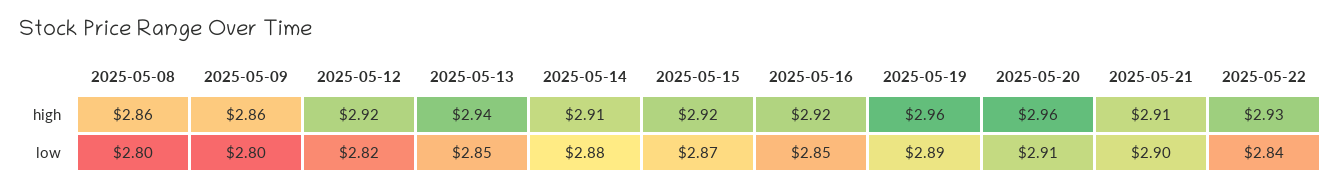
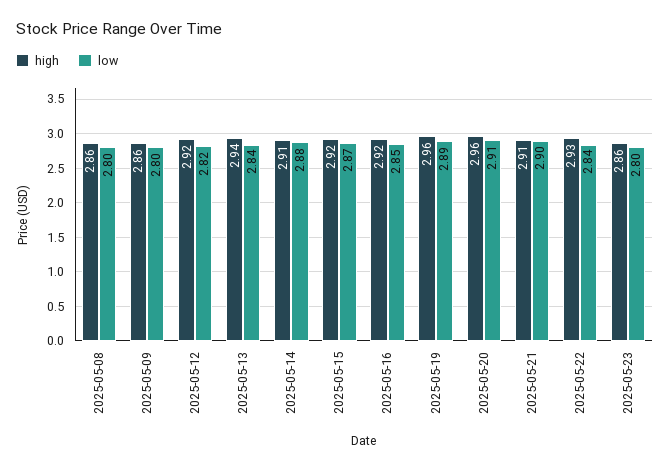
low, 2025-05-13: 2.85 -> 2.84
high, 2025-05-23: none -> 2.86
low, 2025-05-23: none -> 2.8

